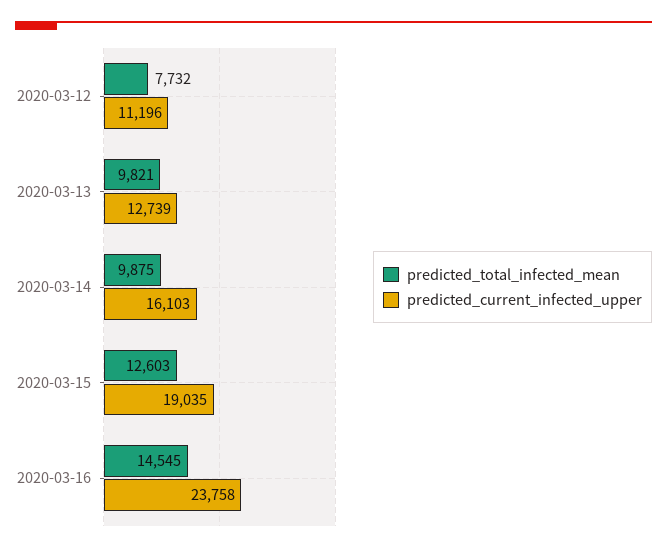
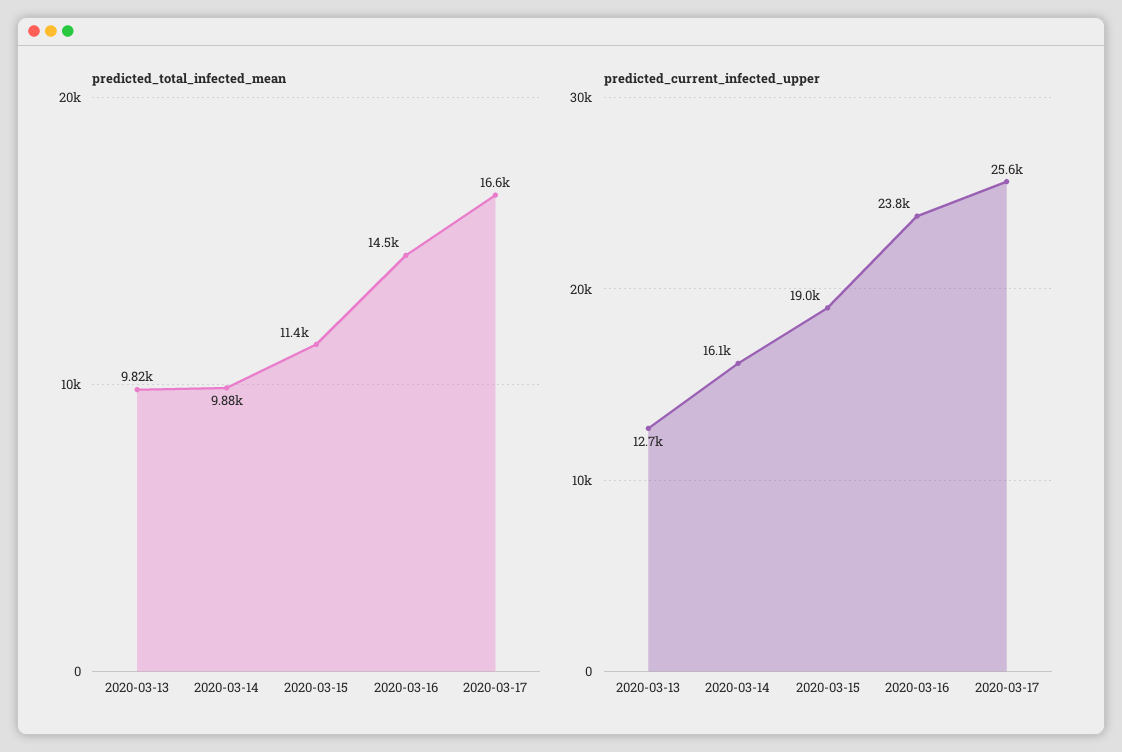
predicted_total_infected_mean, 2020-03-12: 7732 -> none
predicted_current_infected_upper, 2020-03-12: 11196 -> none
predicted_total_infected_mean, 2020-03-15: 12603 -> 11400
predicted_total_infected_mean, 2020-03-17: none -> 16600
predicted_current_infected_upper, 2020-03-17: none -> 25600

